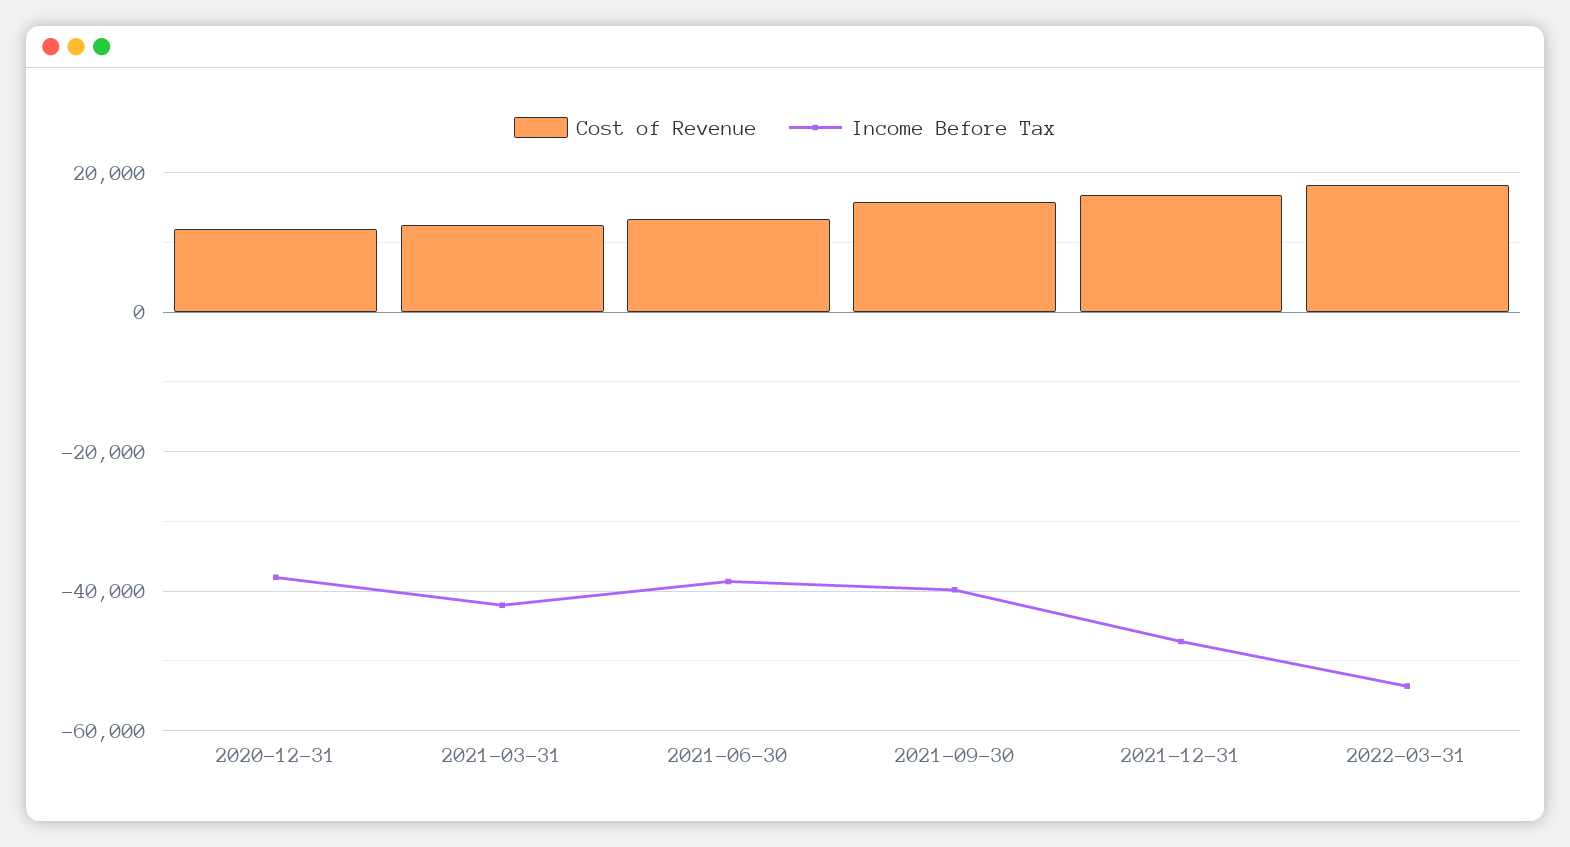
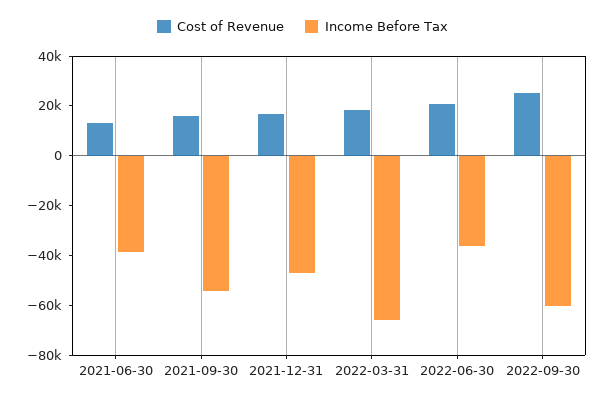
Cost of Revenue, 2020-12-31: 12000 -> none
Income Before Tax, 2020-12-31: -38000 -> none
Cost of Revenue, 2021-03-31: 12000 -> none
Income Before Tax, 2021-03-31: -42000 -> none
Income Before Tax, 2021-09-30: -40000 -> -55000
Income Before Tax, 2022-03-31: -54000 -> -65000
Cost of Revenue, 2022-06-30: none -> 20000
Income Before Tax, 2022-06-30: none -> -35000
Cost of Revenue, 2022-09-30: none -> 25000
Income Before Tax, 2022-09-30: none -> -60000

